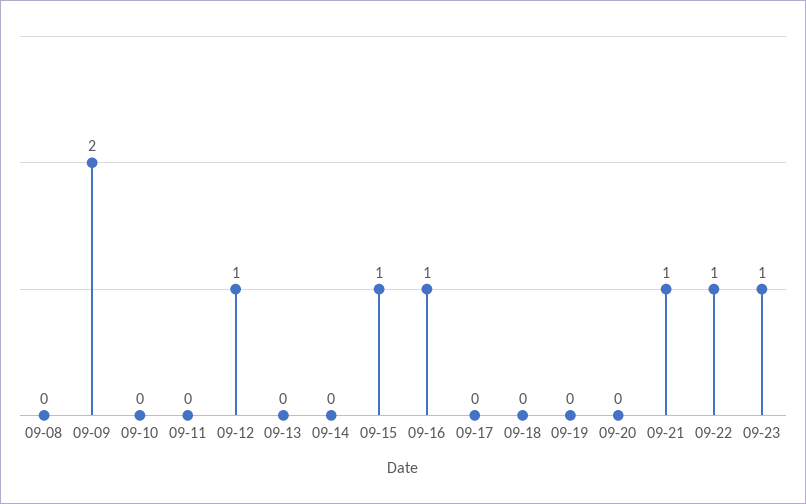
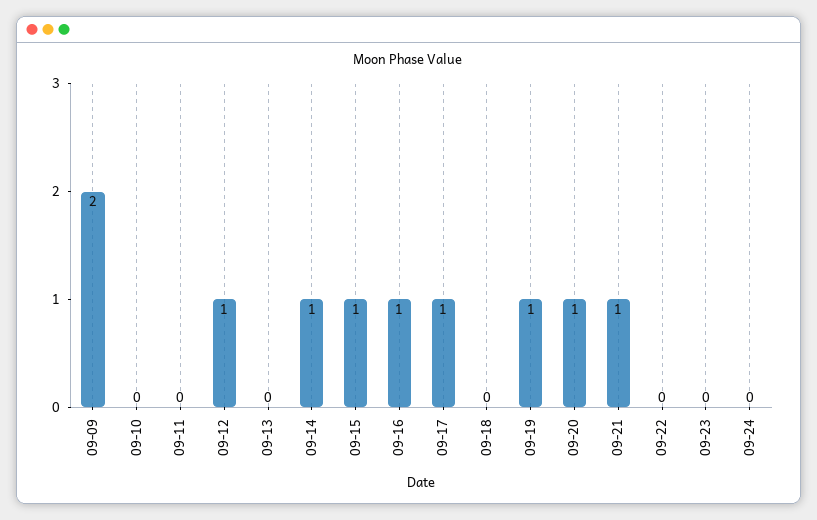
09-08: 0 -> none
09-14: 0 -> 1
09-17: 0 -> 1
09-19: 0 -> 1
09-20: 0 -> 1
09-22: 1 -> 0
09-23: 1 -> 0
09-24: none -> 0

